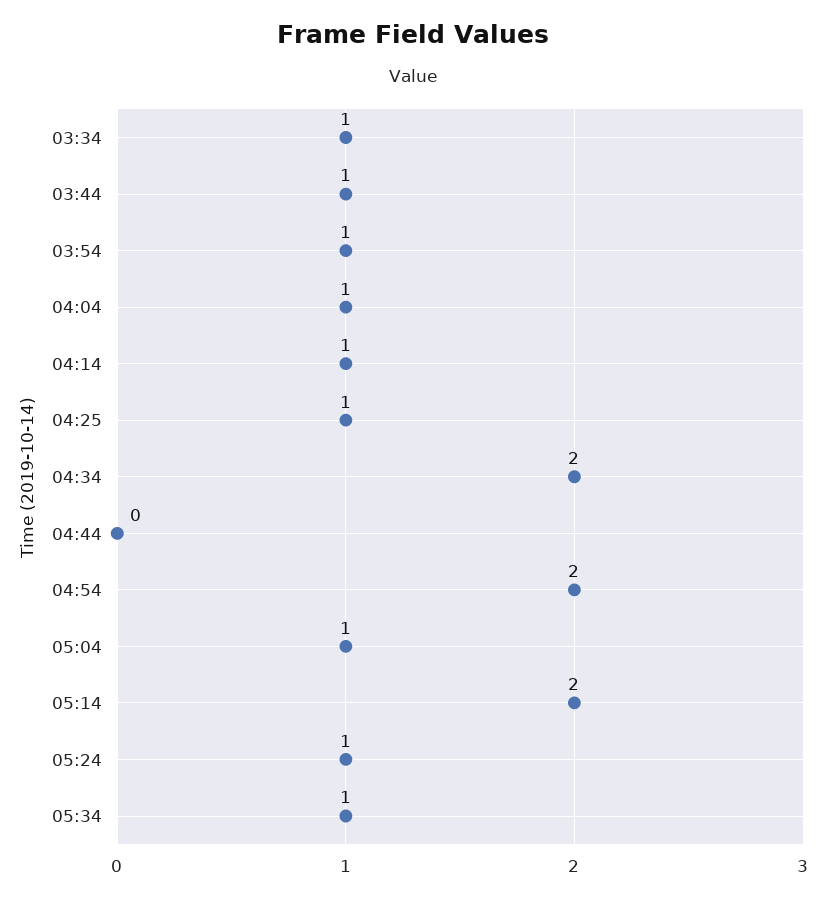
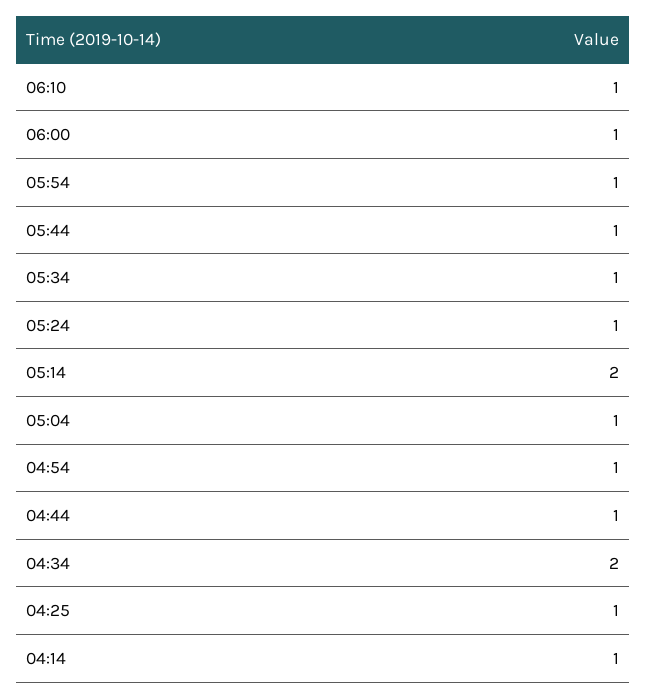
03:34: 1 -> none
03:44: 1 -> none
03:54: 1 -> none
04:04: 1 -> none
04:44: 0 -> 1
04:54: 2 -> 1
06:10: none -> 1
06:00: none -> 1
05:54: none -> 1
05:44: none -> 1

